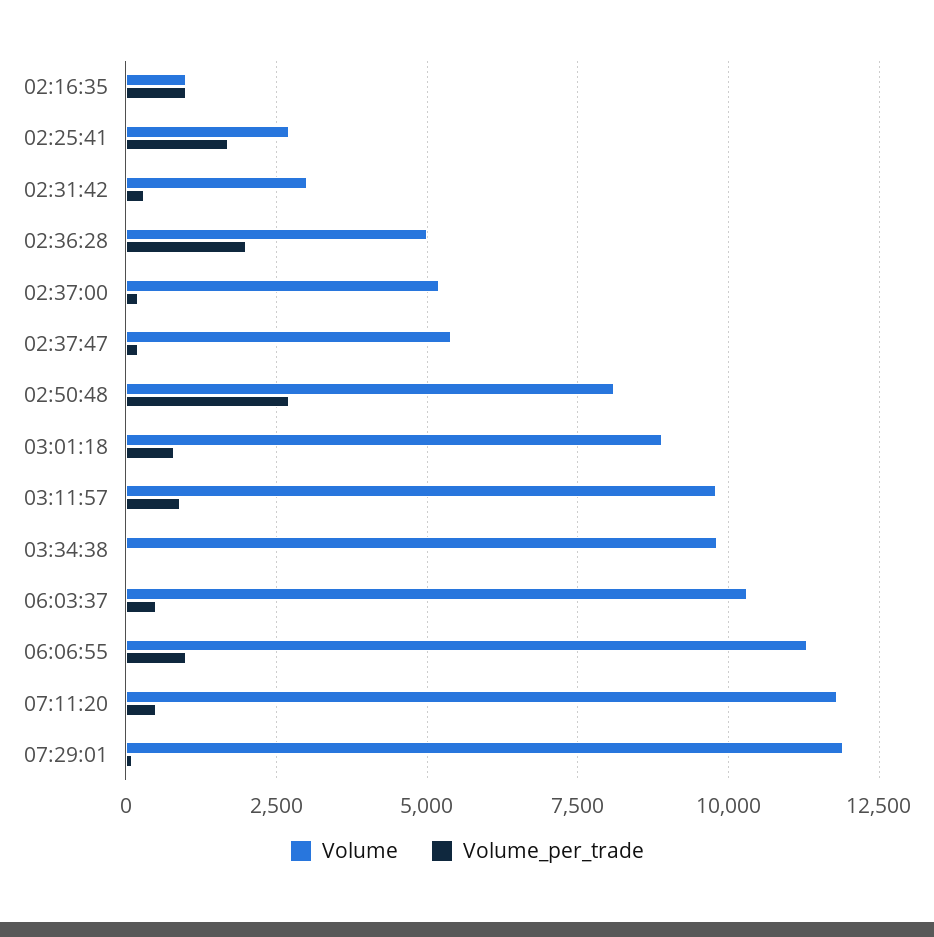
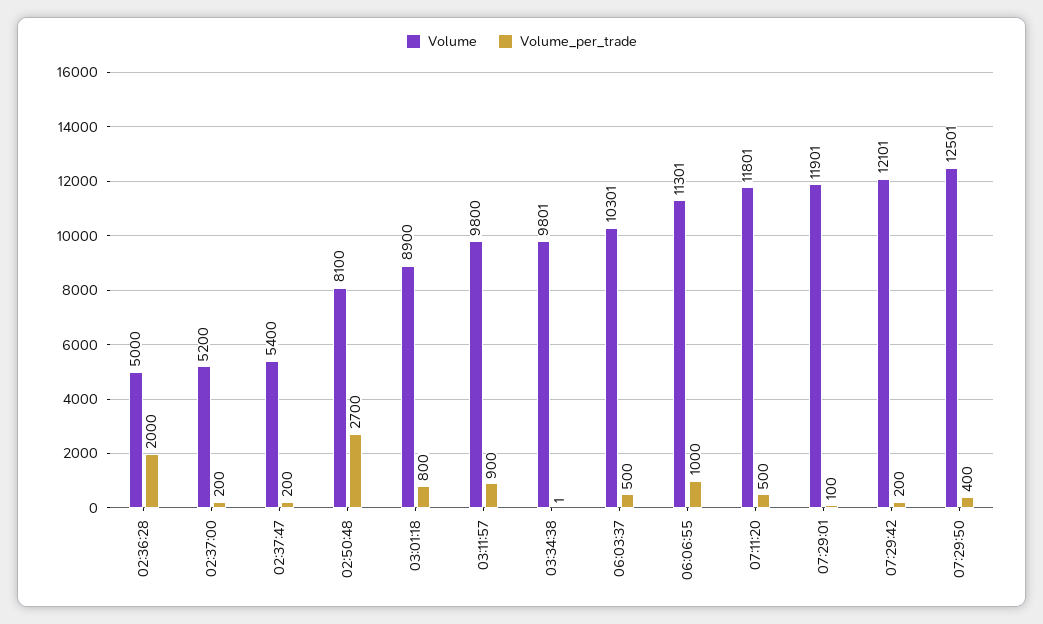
Volume, 02:16:35: 1000 -> none
Volume_per_trade, 02:16:35: 1000 -> none
Volume, 02:25:41: 2750 -> none
Volume_per_trade, 02:25:41: 1750 -> none
Volume, 02:31:42: 3000 -> none
Volume_per_trade, 02:31:42: 250 -> none
Volume, 07:29:42: none -> 12101
Volume_per_trade, 07:29:42: none -> 200
Volume, 07:29:50: none -> 12501
Volume_per_trade, 07:29:50: none -> 400

